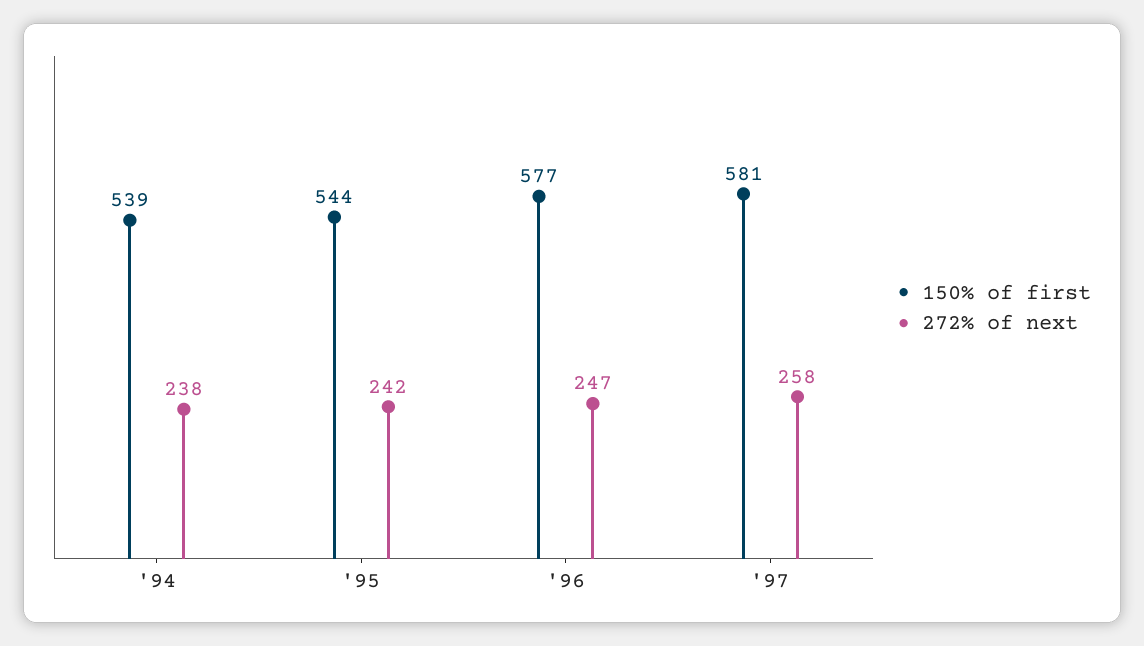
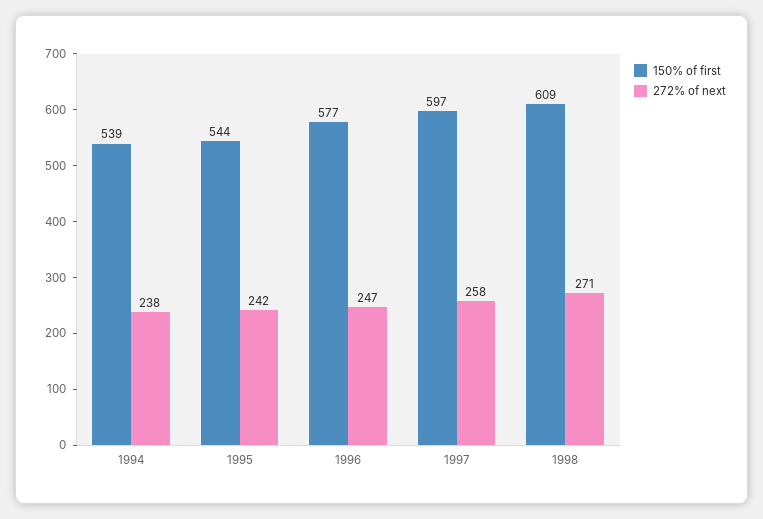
150% of first, '97: 581 -> 597
150% of first, 1998: none -> 609
272% of next, 1998: none -> 271

